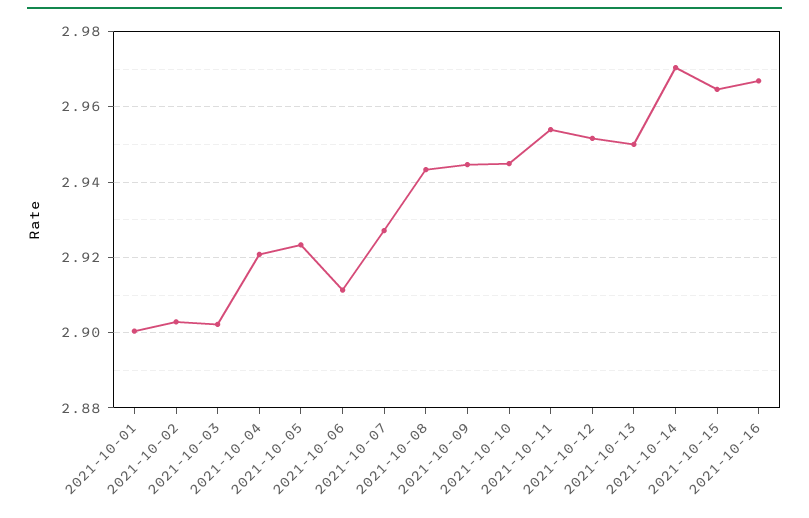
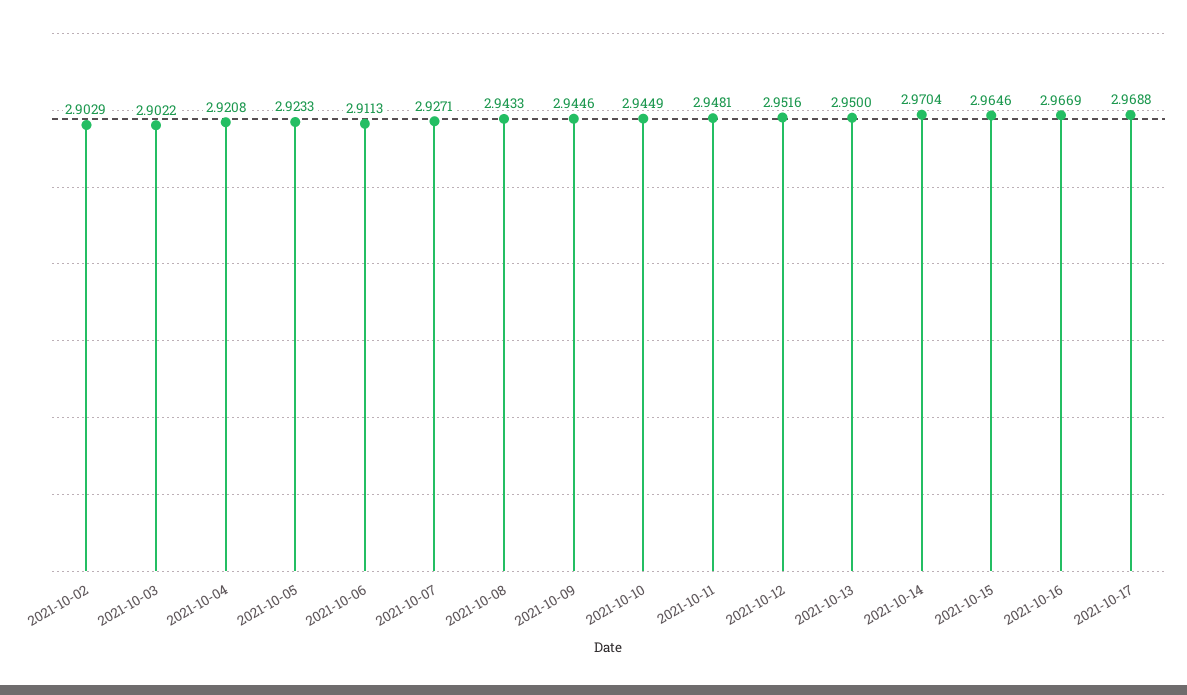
2021-10-01: 2.9 -> none
2021-10-11: 2.954 -> 2.9481
2021-10-17: none -> 2.9688

